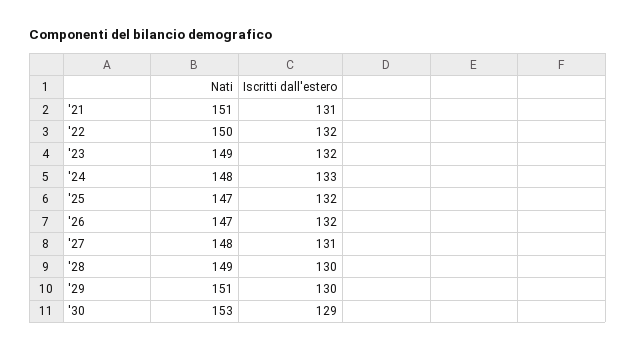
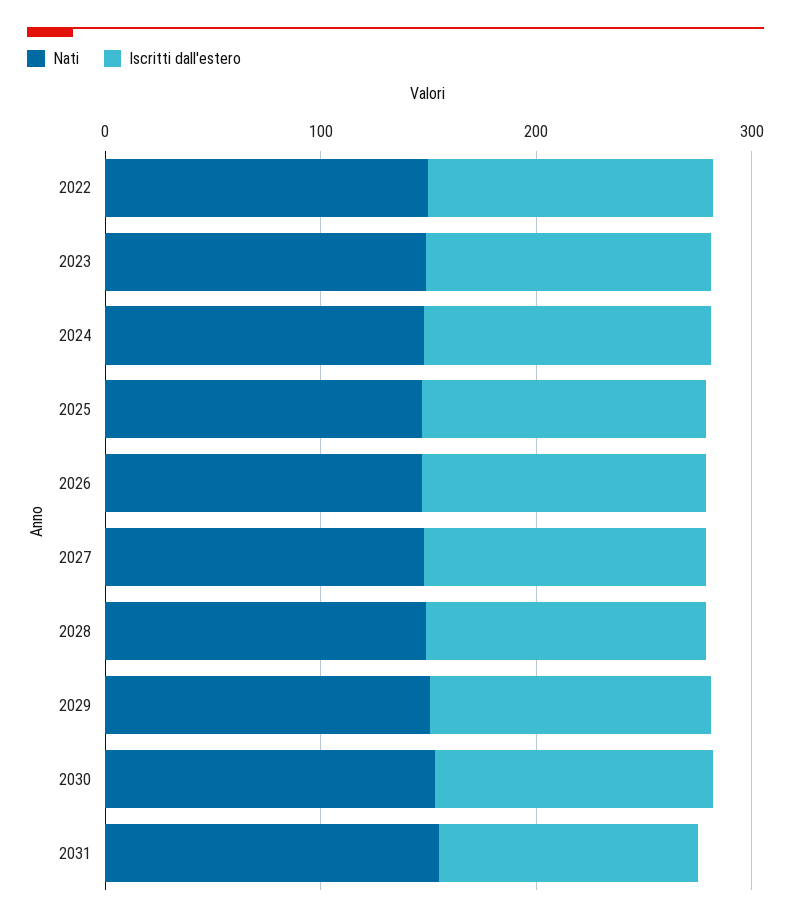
Nati, '21: 151 -> none
Iscritti dall'estero, '21: 131 -> none
Nati, 2031: none -> 160
Iscritti dall'estero, 2031: none -> 120

